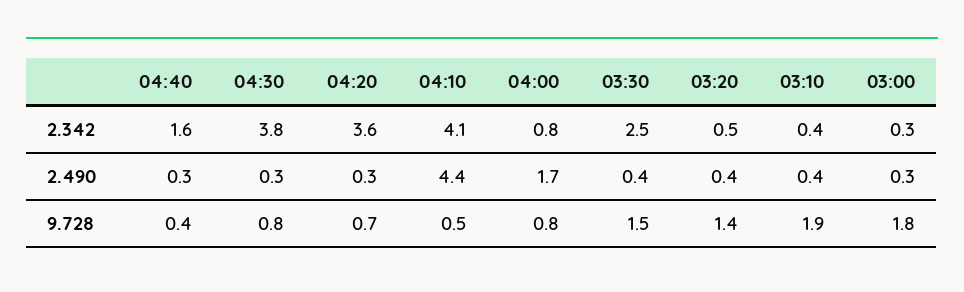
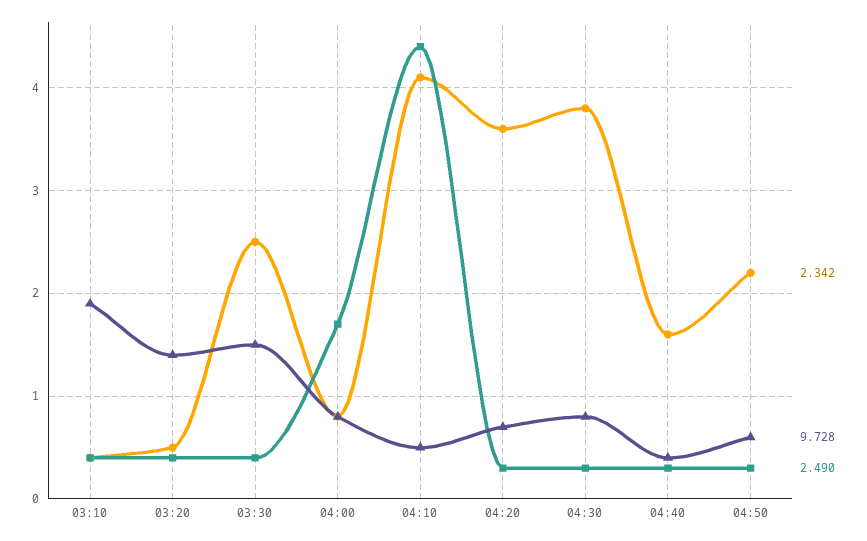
2.342, 03:00: 0.3 -> none
2.490, 03:00: 0.3 -> none
9.728, 03:00: 1.8 -> none
2.342, 04:50: none -> 2.2
9.728, 04:50: none -> 0.6
2.490, 04:50: none -> 0.3

